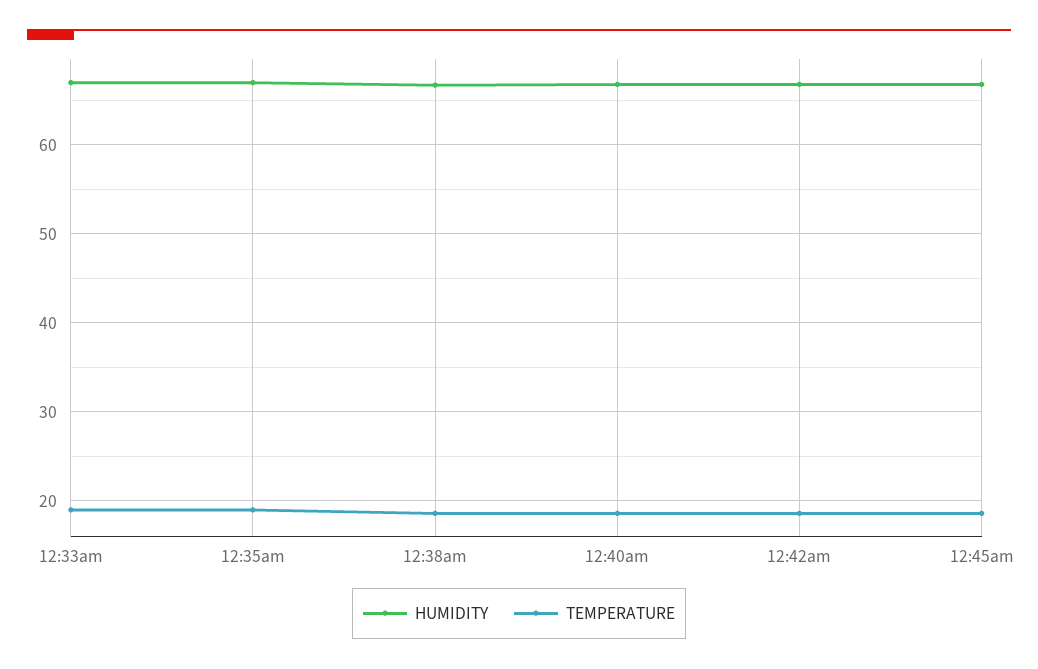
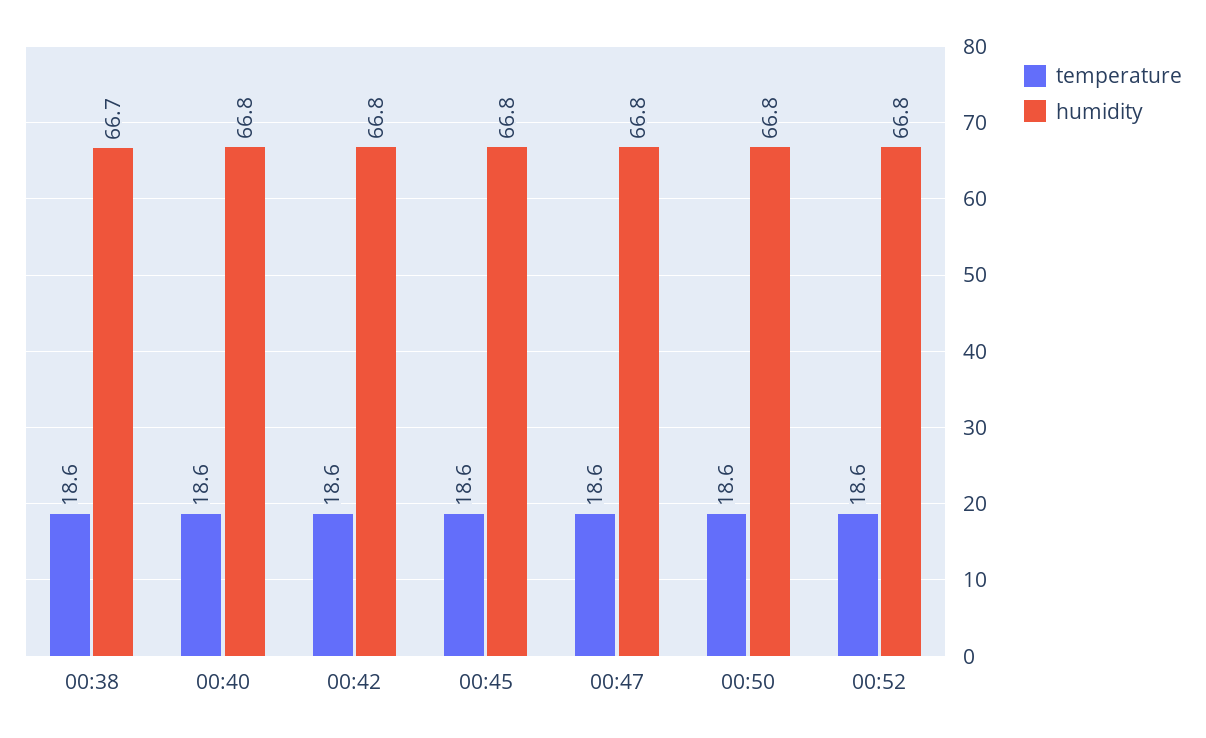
HUMIDITY, 12:33am: 67 -> none
TEMPERATURE, 12:33am: 19 -> none
HUMIDITY, 12:35am: 67 -> none
TEMPERATURE, 12:35am: 19 -> none
TEMPERATURE, 00:47: none -> 18.6
HUMIDITY, 00:47: none -> 66.8
TEMPERATURE, 00:50: none -> 18.6
HUMIDITY, 00:50: none -> 66.8
TEMPERATURE, 00:52: none -> 18.6
HUMIDITY, 00:52: none -> 66.8

